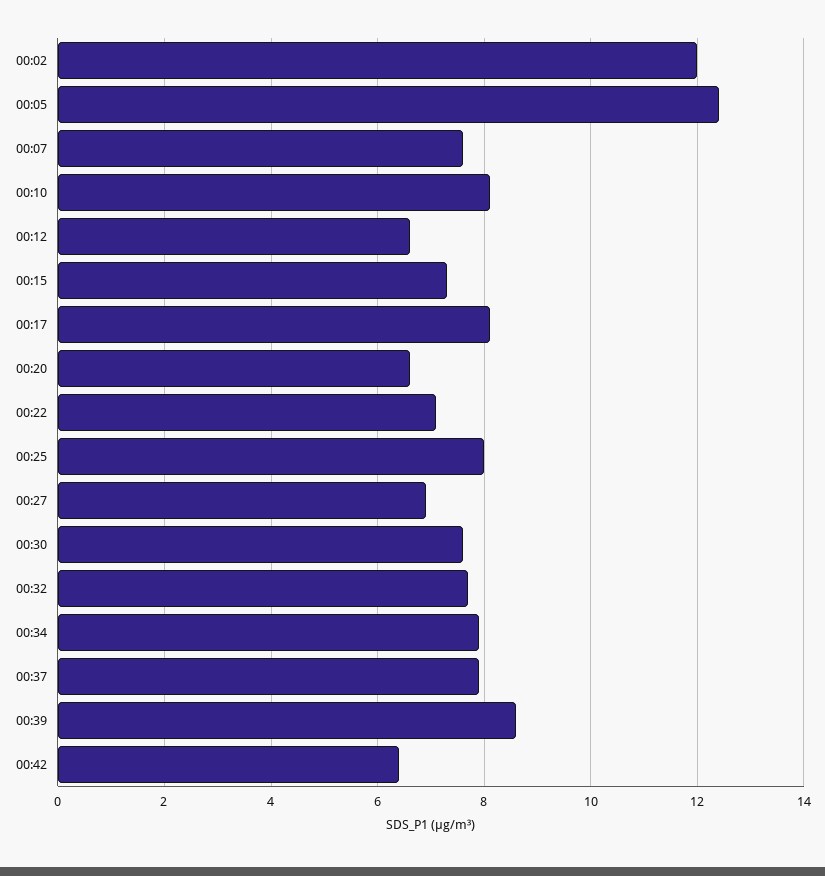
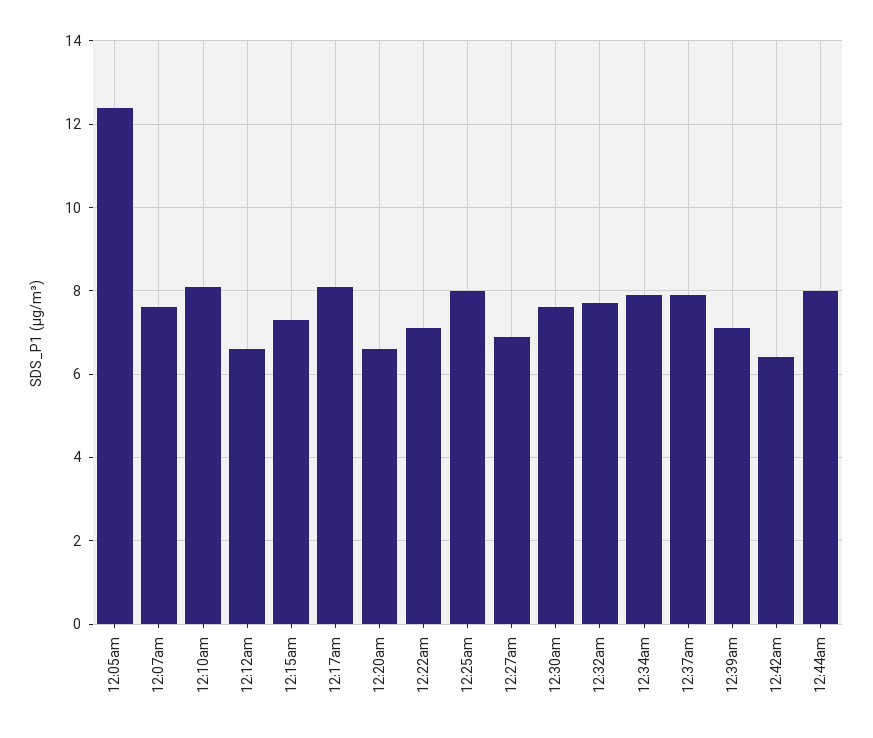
00:02: 12 -> none
00:39: 8.5 -> 7
12:44am: none -> 8

